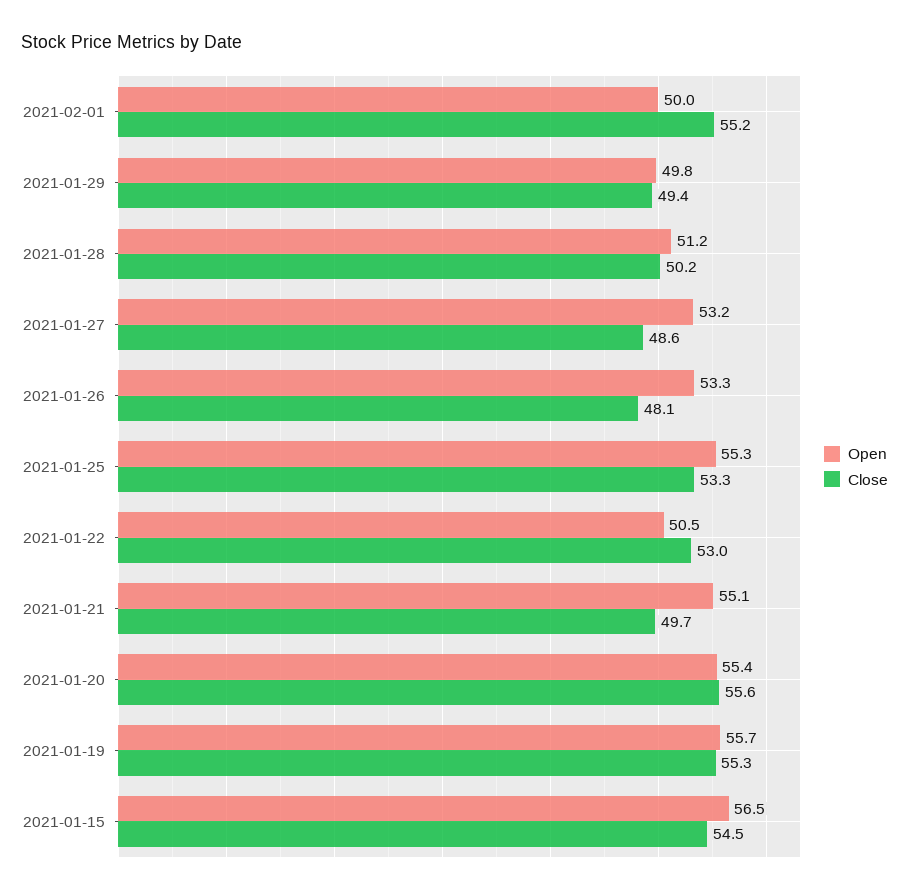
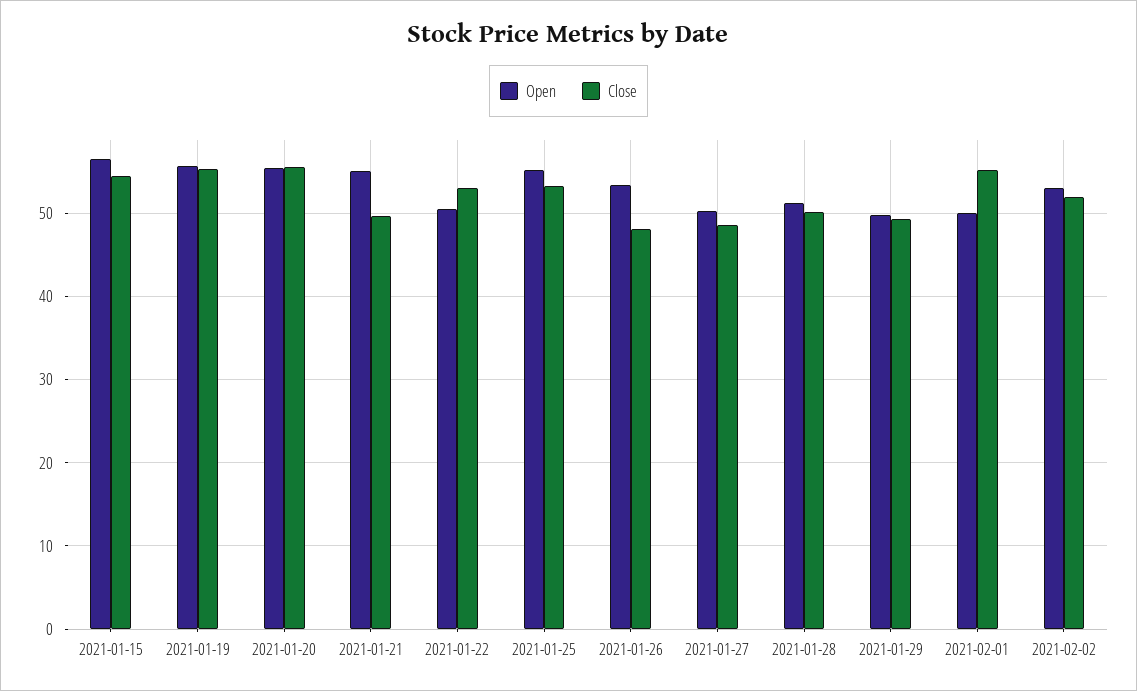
Open, 2021-01-27: 53.2 -> 50
Open, 2021-02-02: none -> 53
Close, 2021-02-02: none -> 52

